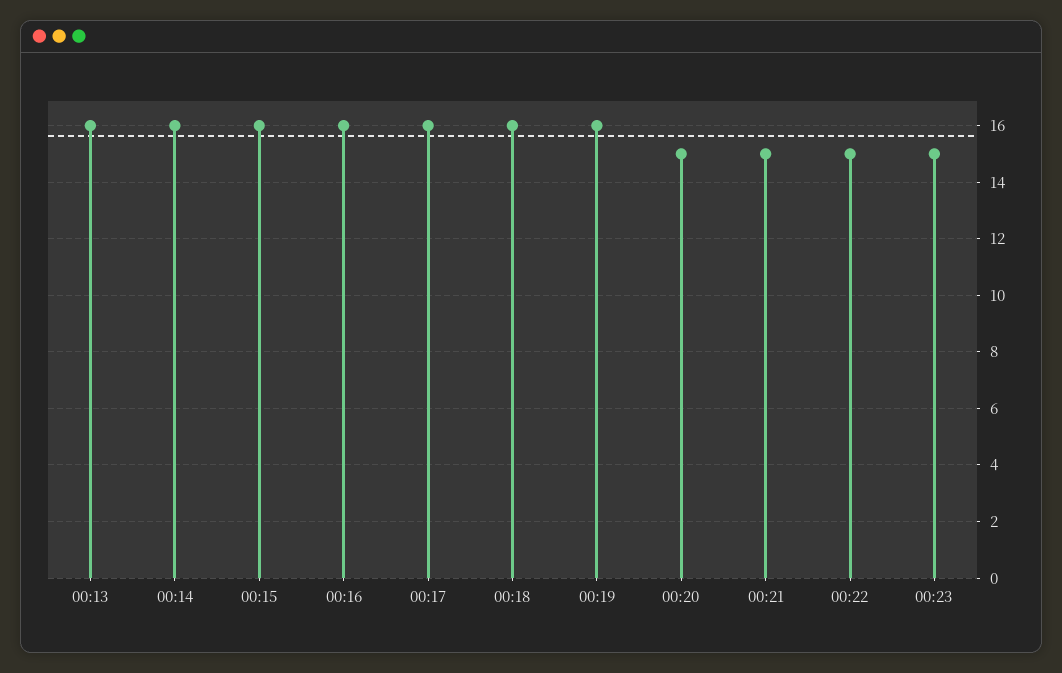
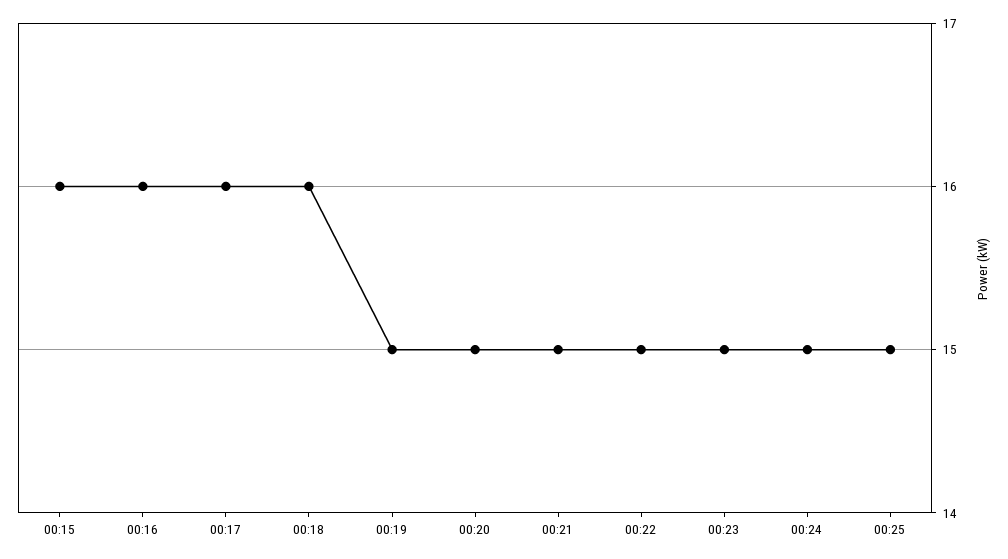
00:13: 16 -> none
00:14: 16 -> none
00:19: 16 -> 15
00:24: none -> 15
00:25: none -> 15

